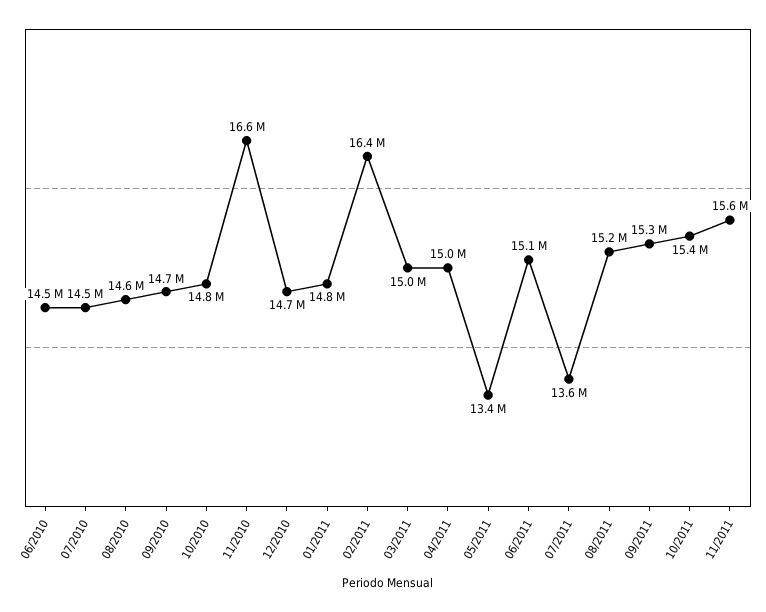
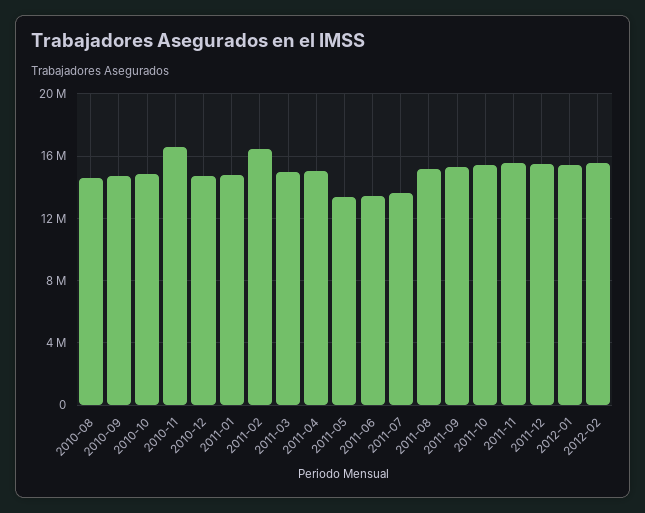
06/2010: 14500000 -> none
07/2010: 14500000 -> none
06/2011: 15100000 -> 13500000
2011-12: none -> 15500000
2012-01: none -> 15500000
2012-02: none -> 15500000

